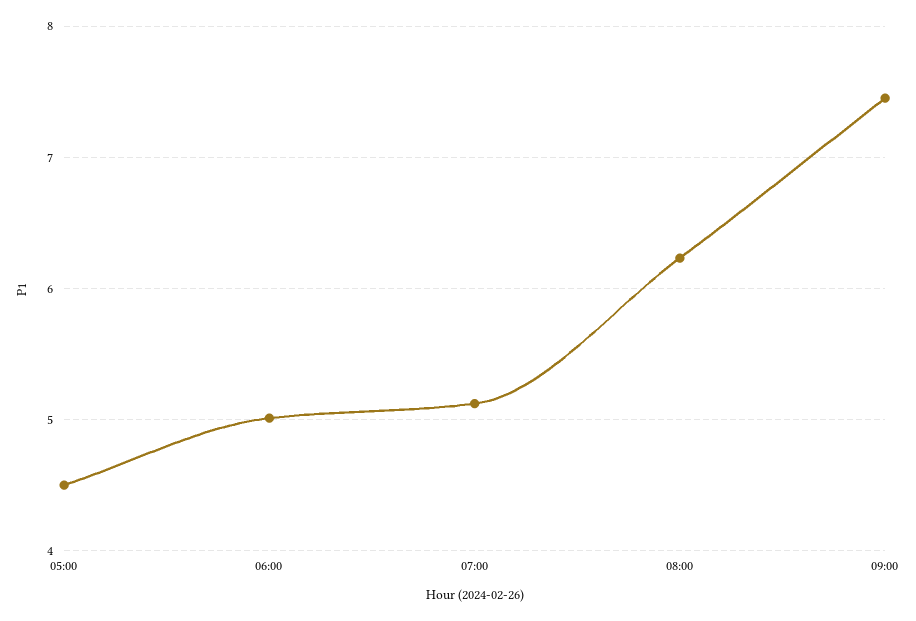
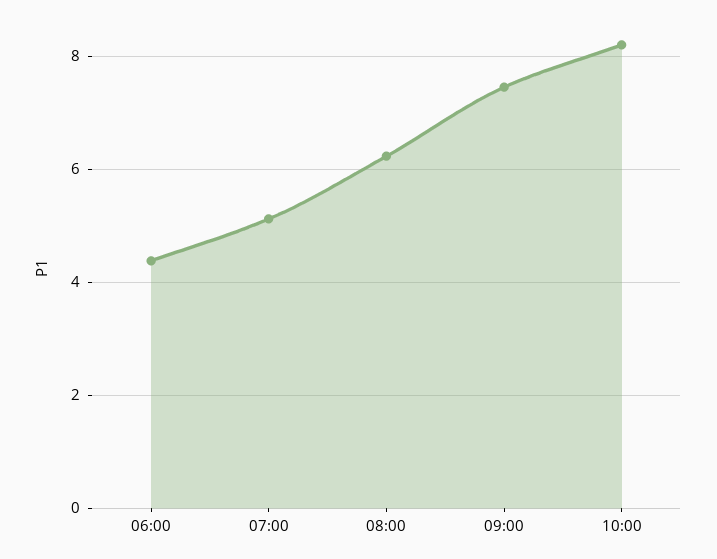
05:00: 4.5 -> none
06:00: 5 -> 4.4
10:00: none -> 8.2

